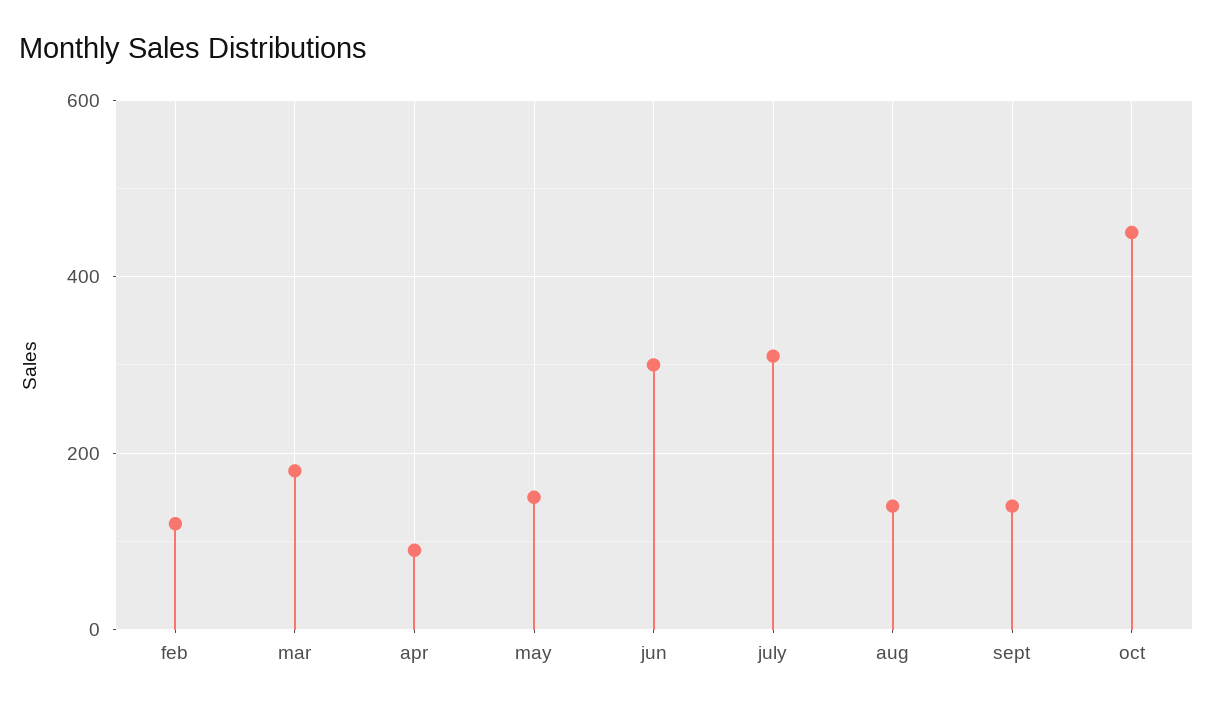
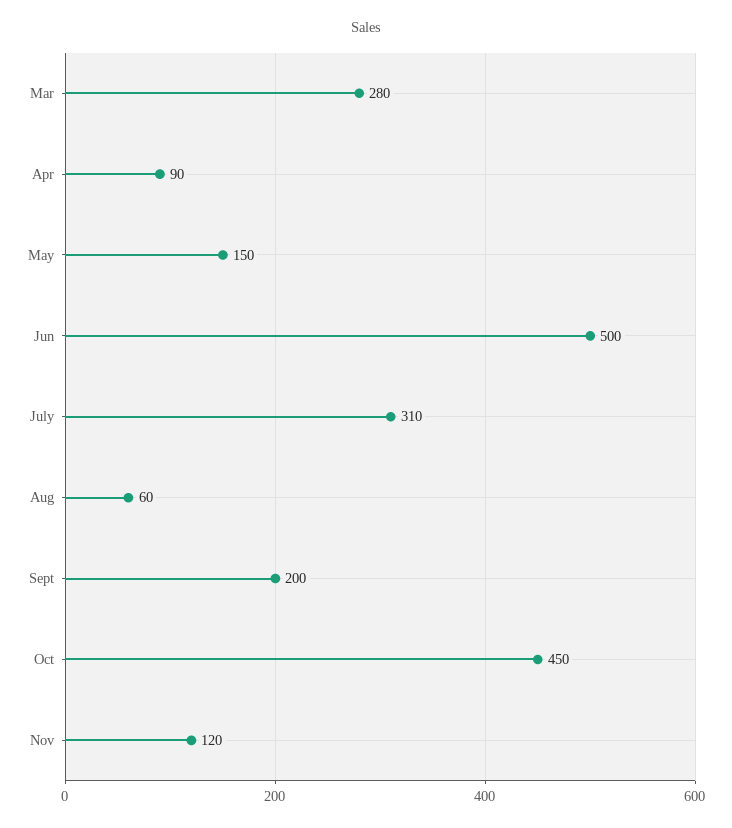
feb: 120 -> none
mar: 180 -> 280
jun: 300 -> 500
aug: 140 -> 60
sept: 140 -> 200
Nov: none -> 120

